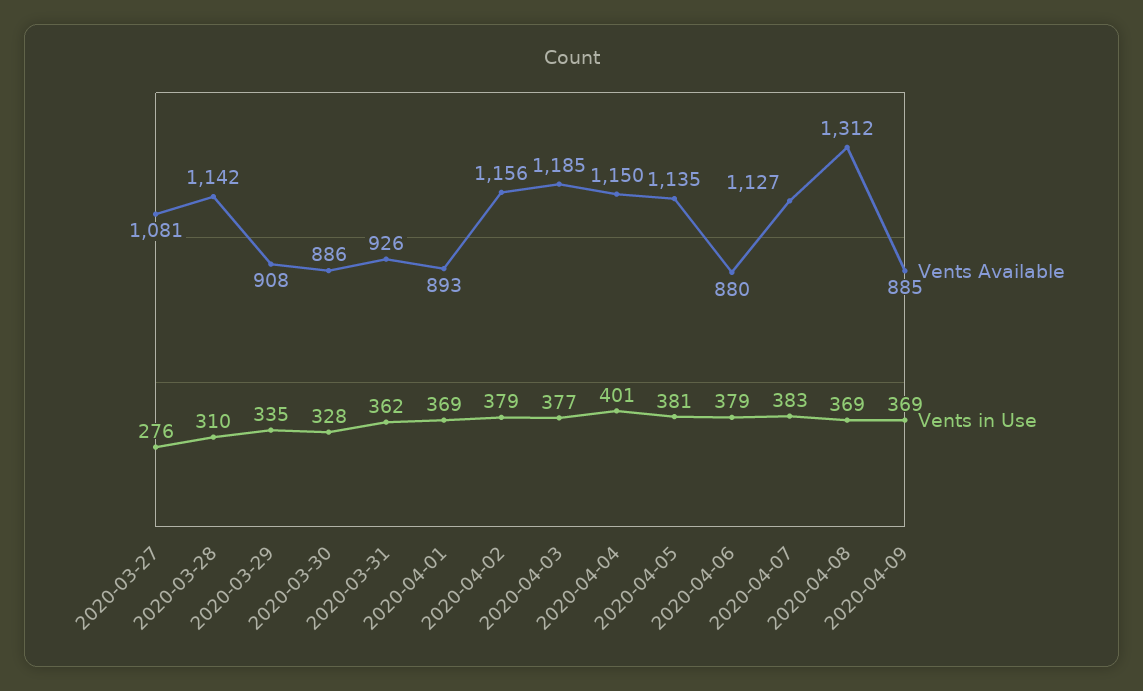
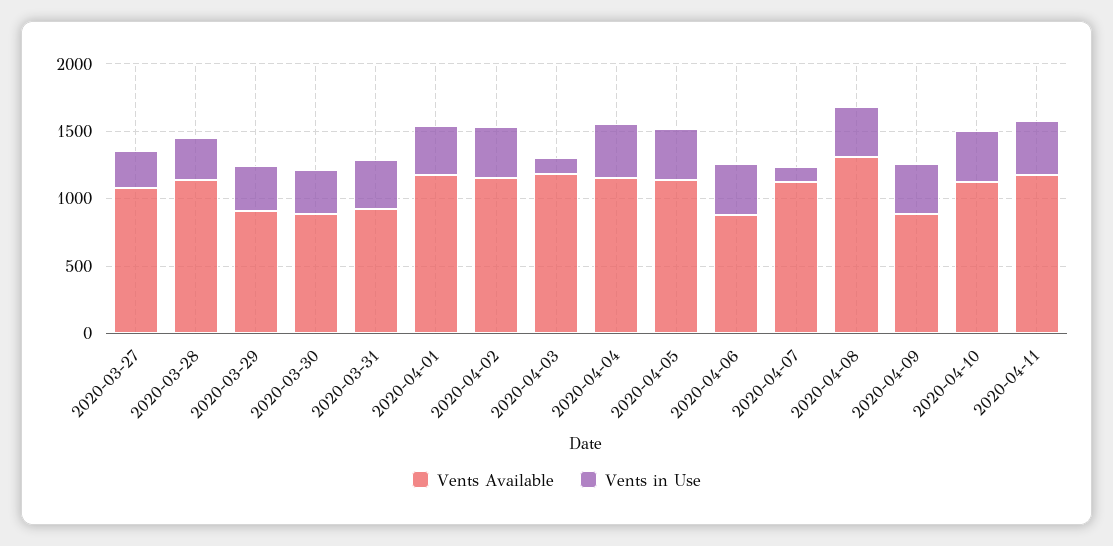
Vents Available, 2020-04-01: 893 -> 1200
Vents in Use, 2020-04-03: 377 -> 100
Vents in Use, 2020-04-07: 383 -> 100
Vents Available, 2020-04-10: none -> 1100
Vents in Use, 2020-04-10: none -> 400
Vents Available, 2020-04-11: none -> 1200
Vents in Use, 2020-04-11: none -> 400

